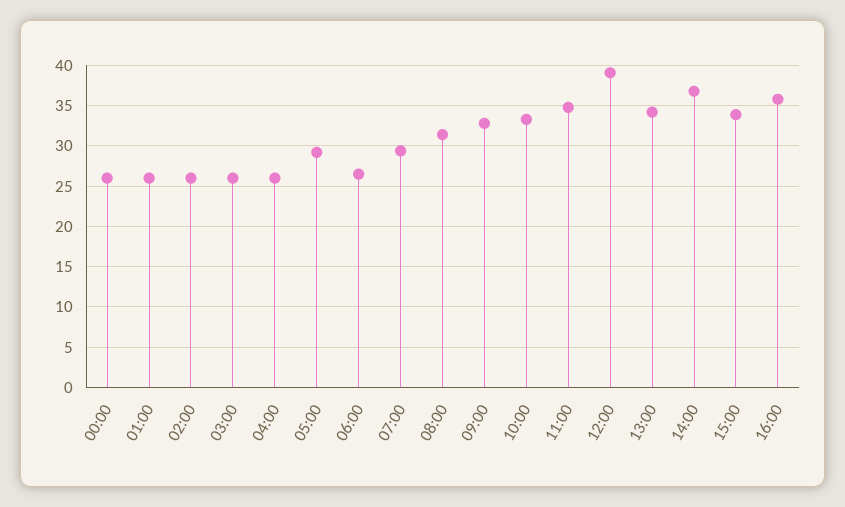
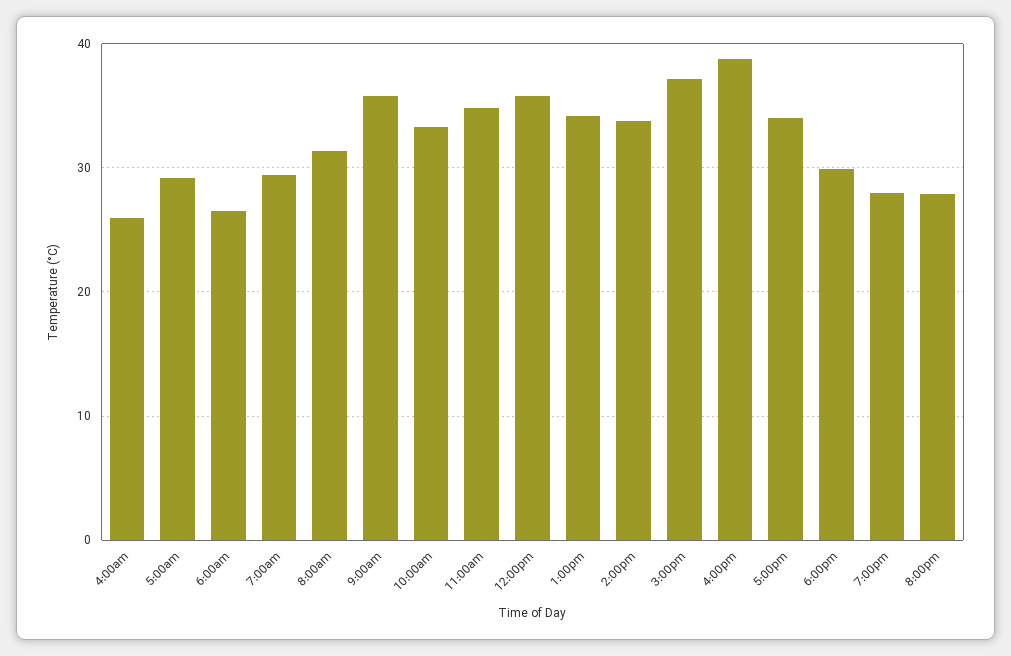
00:00: 26 -> none
01:00: 26 -> none
02:00: 26 -> none
03:00: 26 -> none
09:00: 33 -> 36
12:00: 39 -> 36
14:00: 37 -> 34
15:00: 34 -> 37
16:00: 36 -> 39
5:00pm: none -> 34
6:00pm: none -> 30
7:00pm: none -> 28
8:00pm: none -> 28

